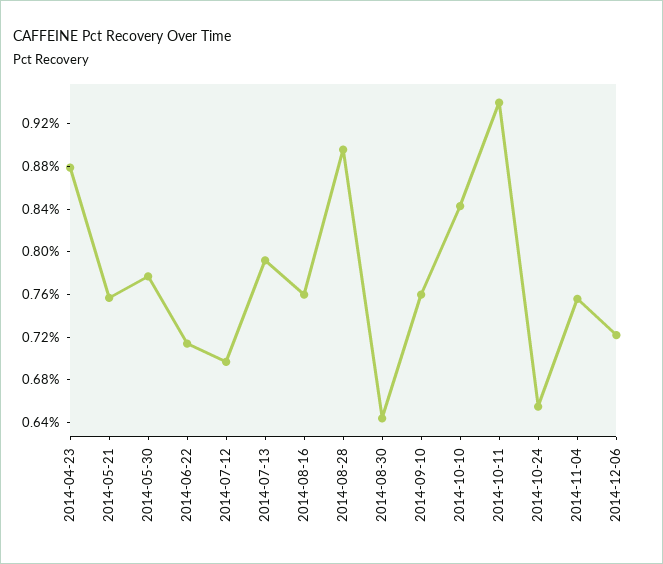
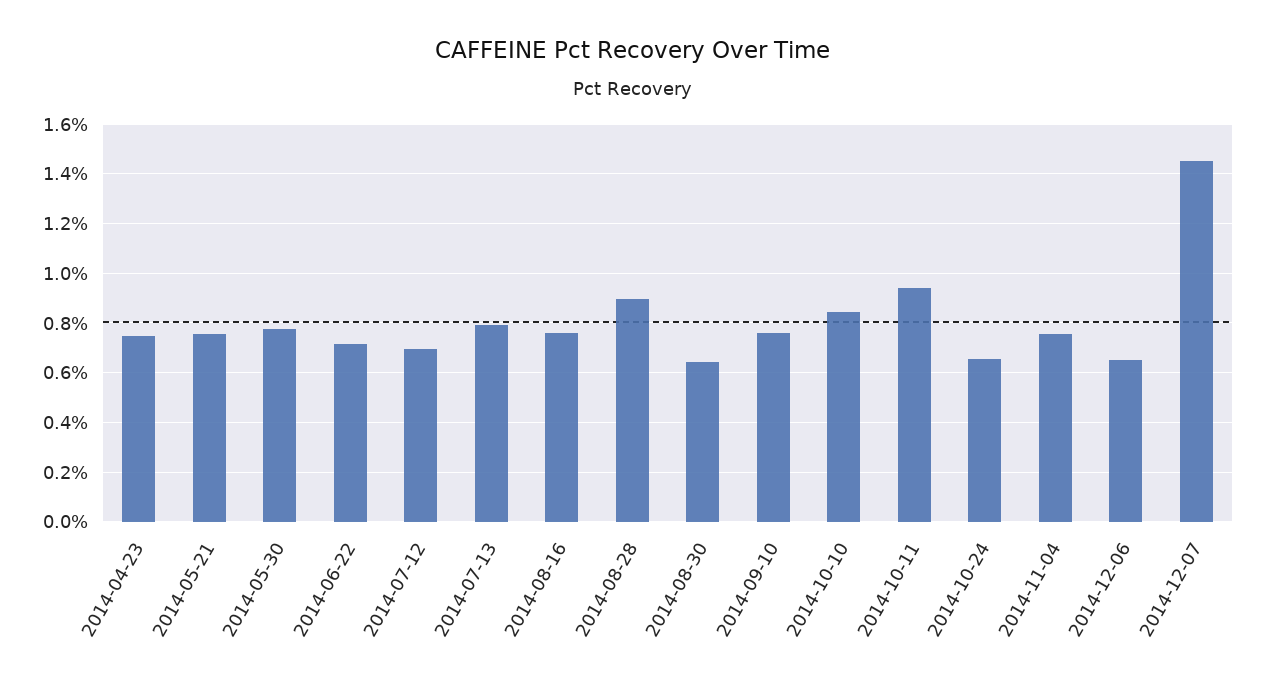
2014-04-23: 0.88 -> 0.75
2014-12-06: 0.72 -> 0.65
2014-12-07: none -> 1.45

